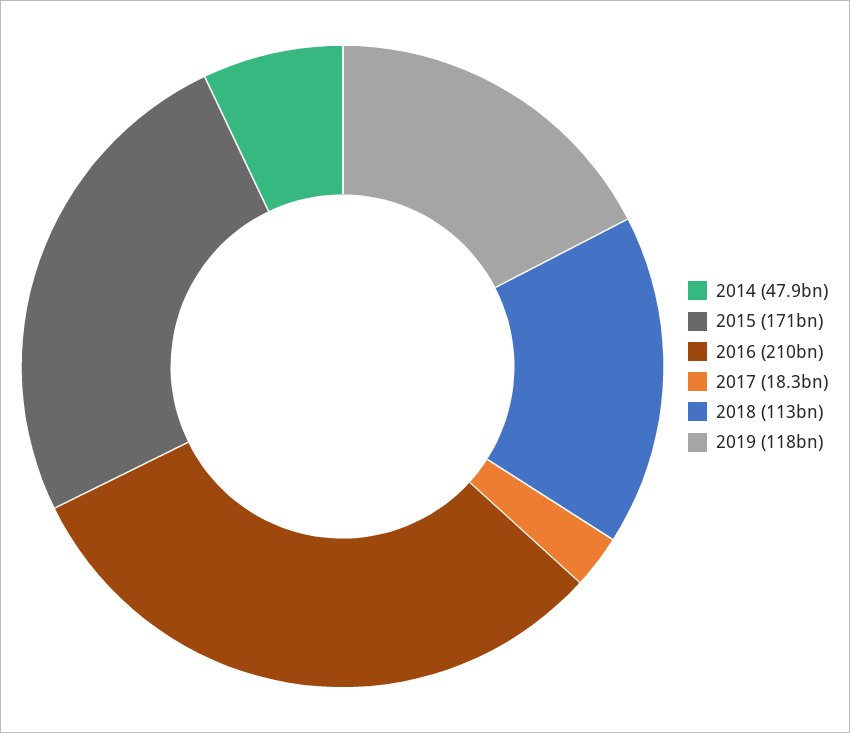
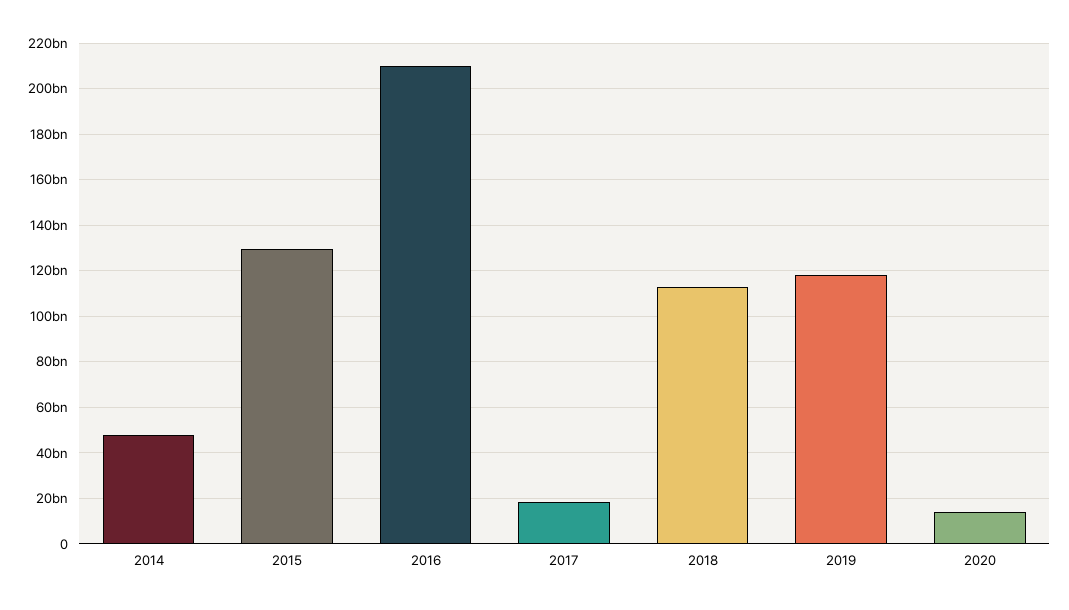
2015: 171000000000 -> 130000000000
2020: none -> 15000000000

